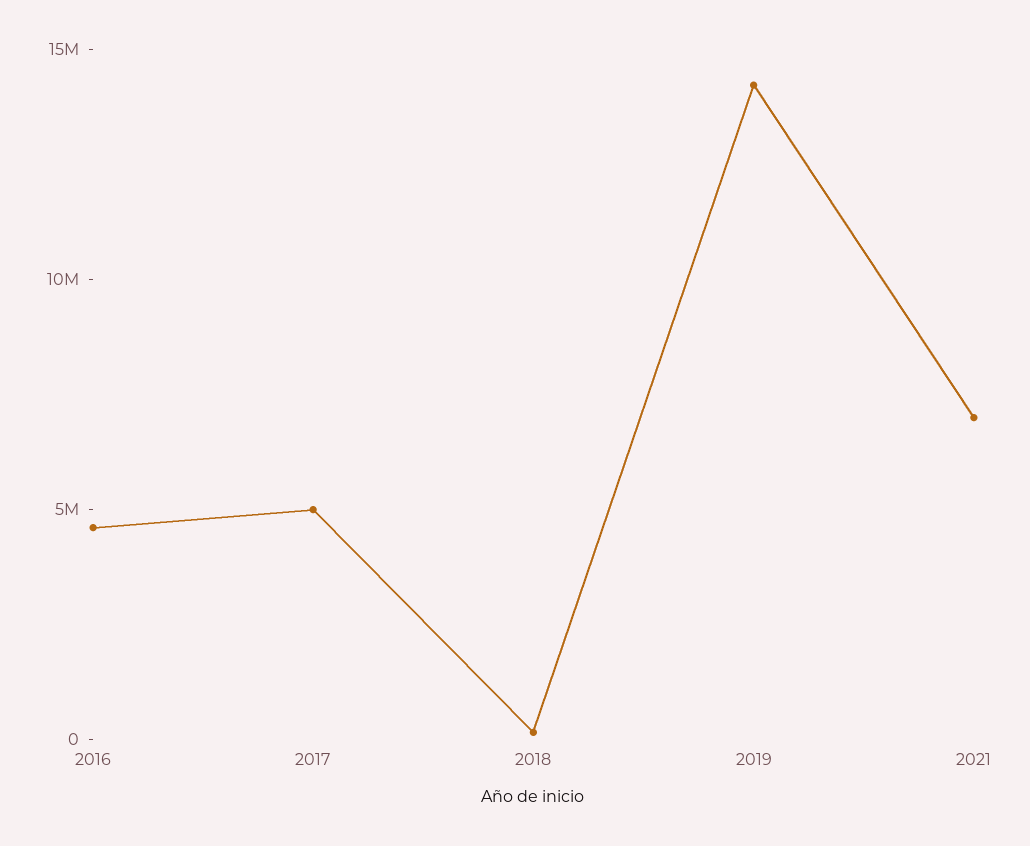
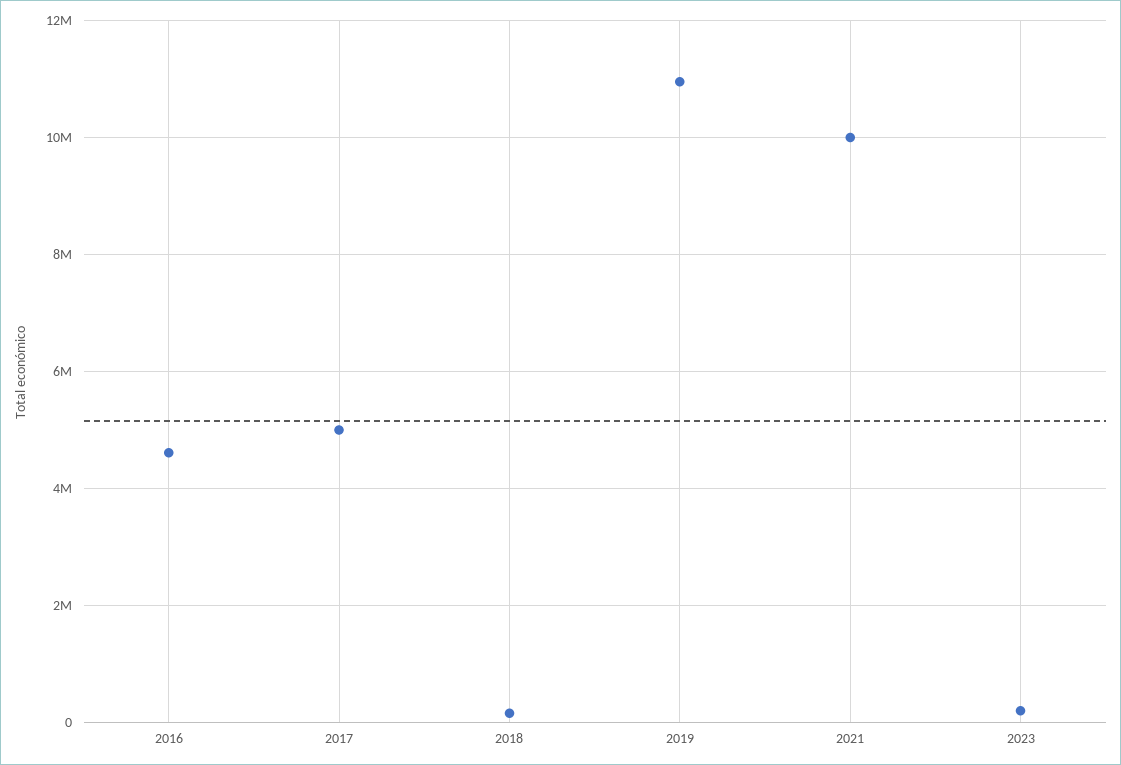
2019: 14000000 -> 11000000
2021: 7000000 -> 10000000
2023: none -> 200000

